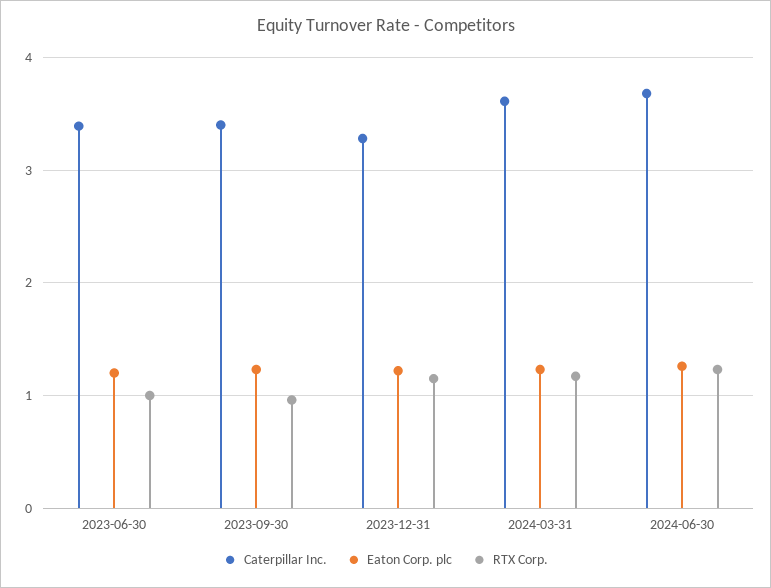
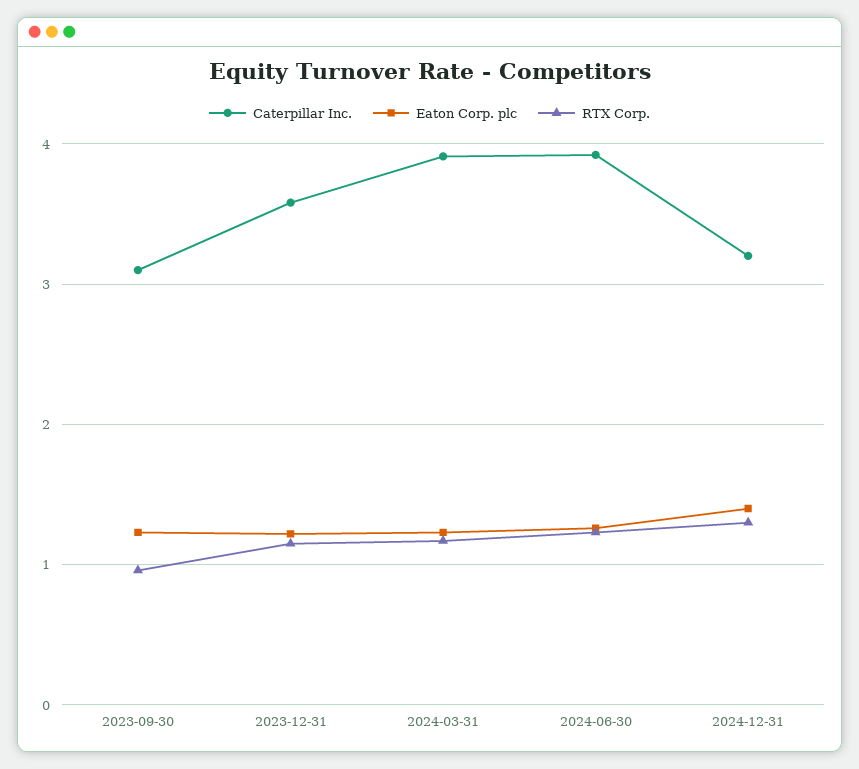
Caterpillar Inc., 2023-06-30: 3.4 -> none
Eaton Corp. plc, 2023-06-30: 1.2 -> none
RTX Corp., 2023-06-30: 1 -> none
Caterpillar Inc., 2023-09-30: 3.4 -> 3.1
Caterpillar Inc., 2023-12-31: 3.3 -> 3.6
Caterpillar Inc., 2024-03-31: 3.6 -> 3.9
Caterpillar Inc., 2024-06-30: 3.7 -> 3.9
Caterpillar Inc., 2024-12-31: none -> 3.2
Eaton Corp. plc, 2024-12-31: none -> 1.4
RTX Corp., 2024-12-31: none -> 1.3

